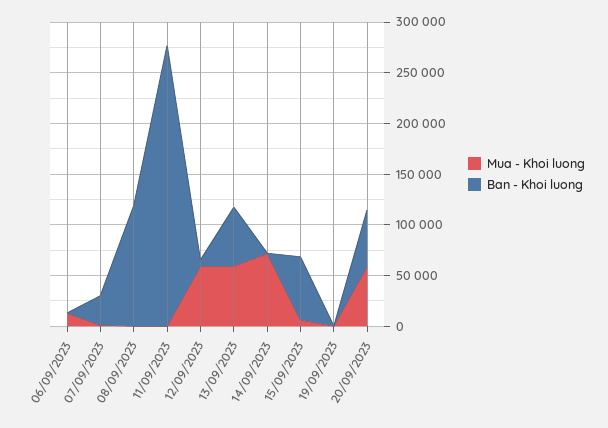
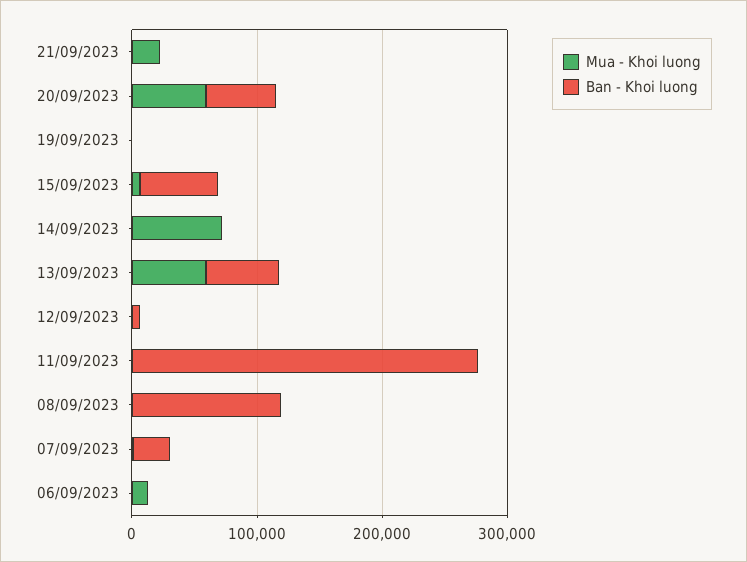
Mua - Khoi luong, 12/09/2023: 60000 -> 0
Mua - Khoi luong, 21/09/2023: none -> 20000
Ban - Khoi luong, 21/09/2023: none -> 0

